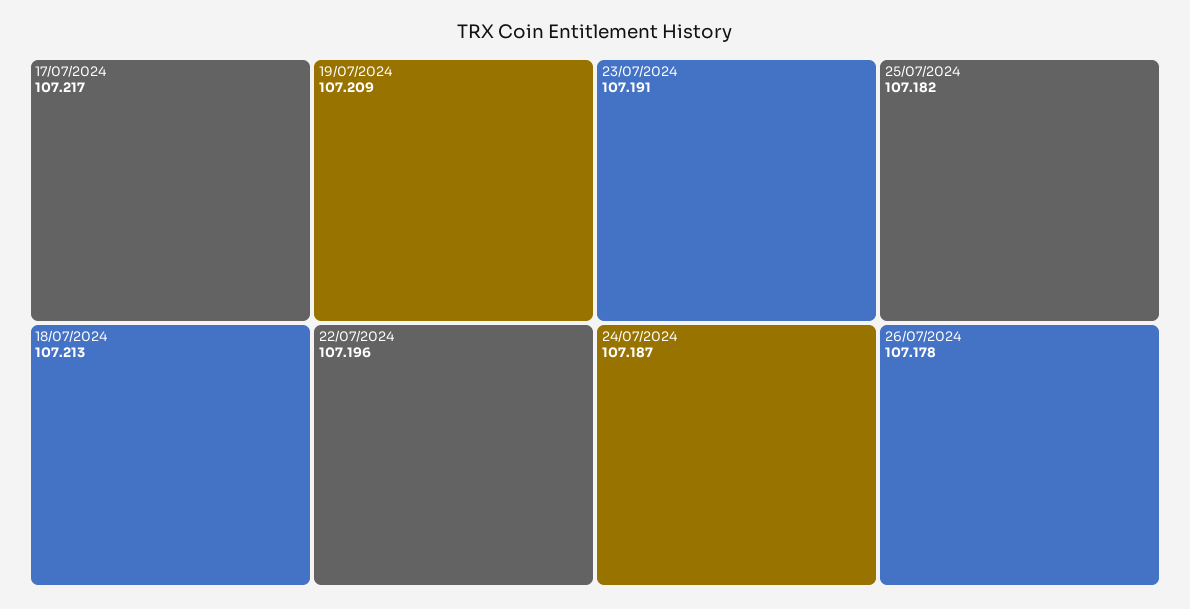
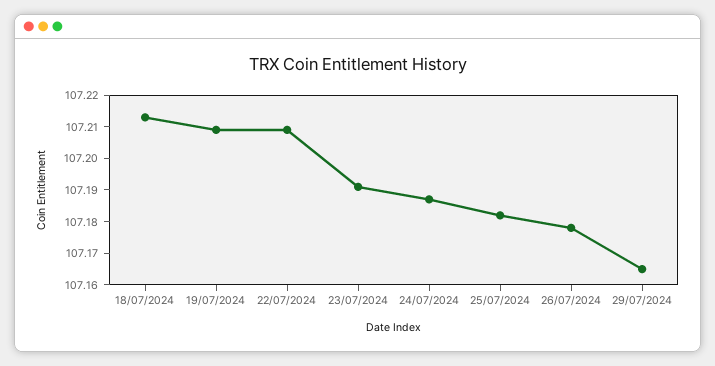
17/07/2024: 107.217 -> none
22/07/2024: 107.196 -> 107.21
29/07/2024: none -> 107.165

